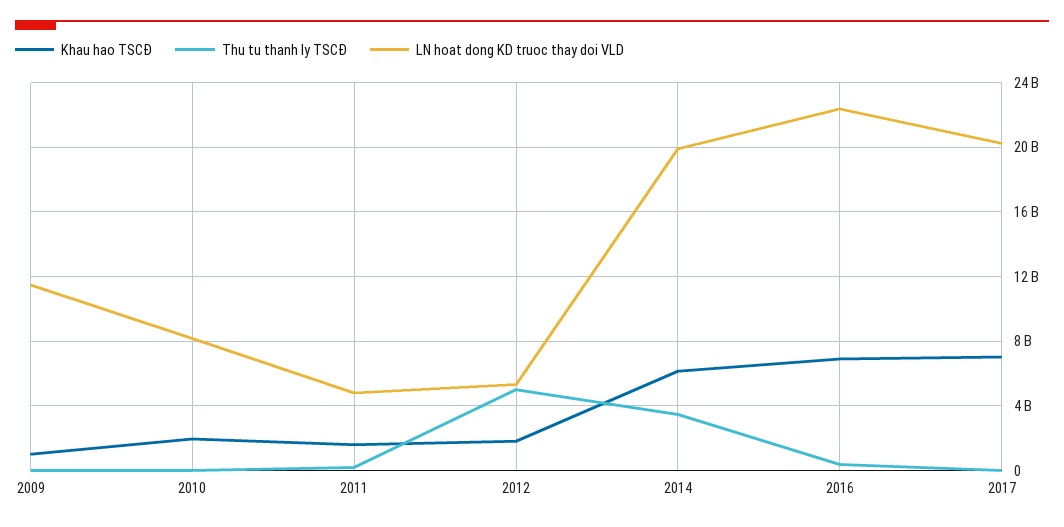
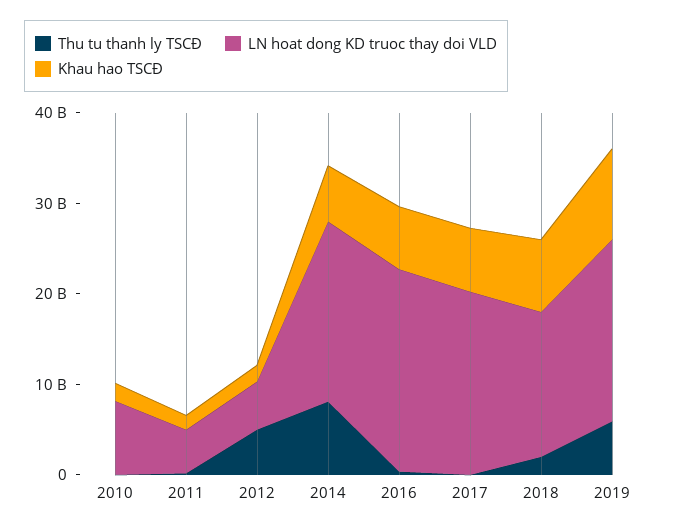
Khau hao TSCĐ, 2009: 1000000000 -> none
Thu tu thanh ly TSCĐ, 2009: 0 -> none
LN hoat dong KD truoc thay doi VLD, 2009: 11500000000 -> none
Thu tu thanh ly TSCĐ, 2014: 3500000000 -> 8000000000
Thu tu thanh ly TSCĐ, 2018: none -> 2000000000
LN hoat dong KD truoc thay doi VLD, 2018: none -> 16000000000
Khau hao TSCĐ, 2018: none -> 8000000000
Thu tu thanh ly TSCĐ, 2019: none -> 6000000000
LN hoat dong KD truoc thay doi VLD, 2019: none -> 20000000000
Khau hao TSCĐ, 2019: none -> 10000000000

